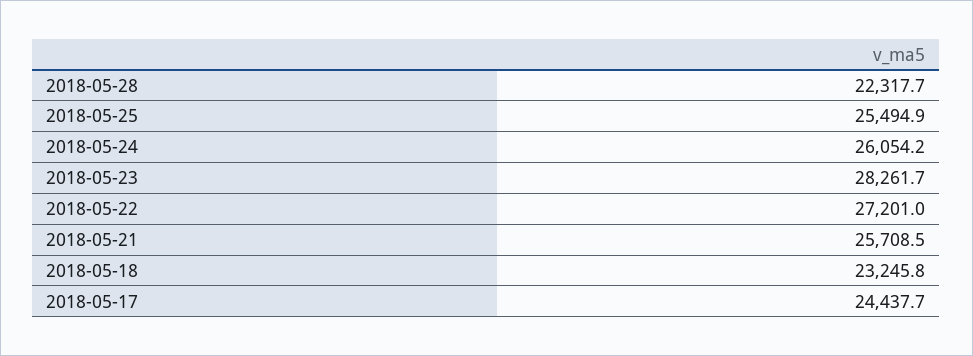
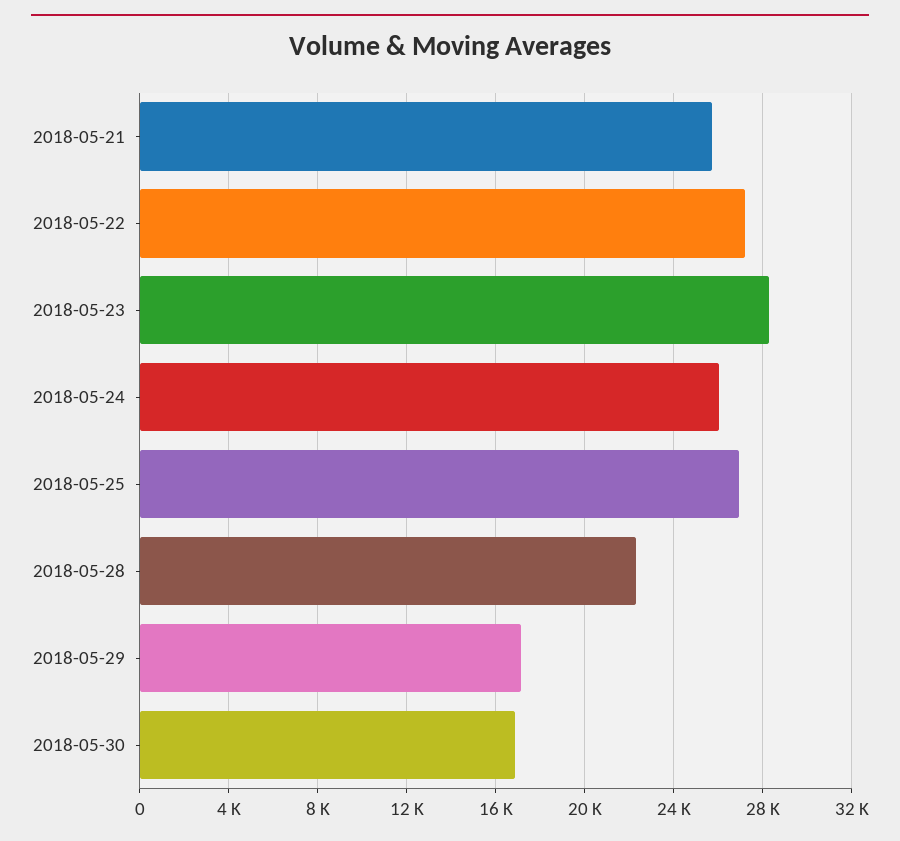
2018-05-25: 25494.9 -> 27000
2018-05-18: 23245.8 -> none
2018-05-17: 24437.7 -> none
2018-05-29: none -> 17000
2018-05-30: none -> 17000

